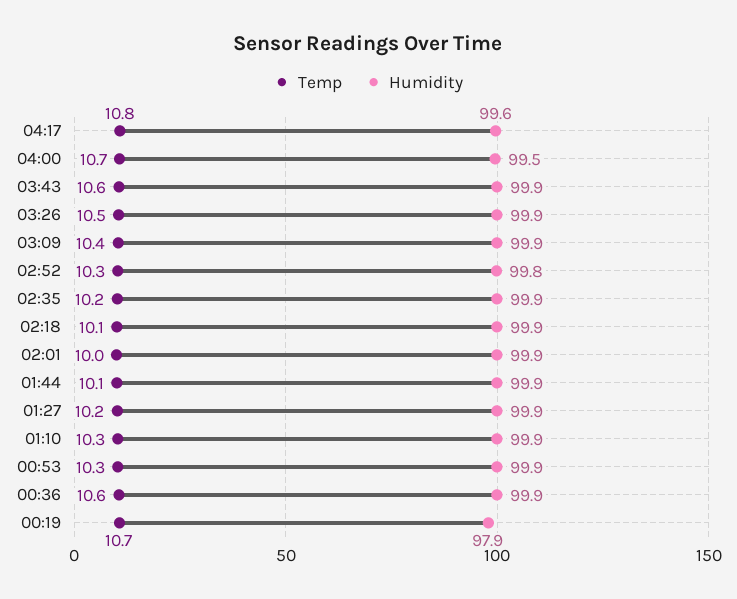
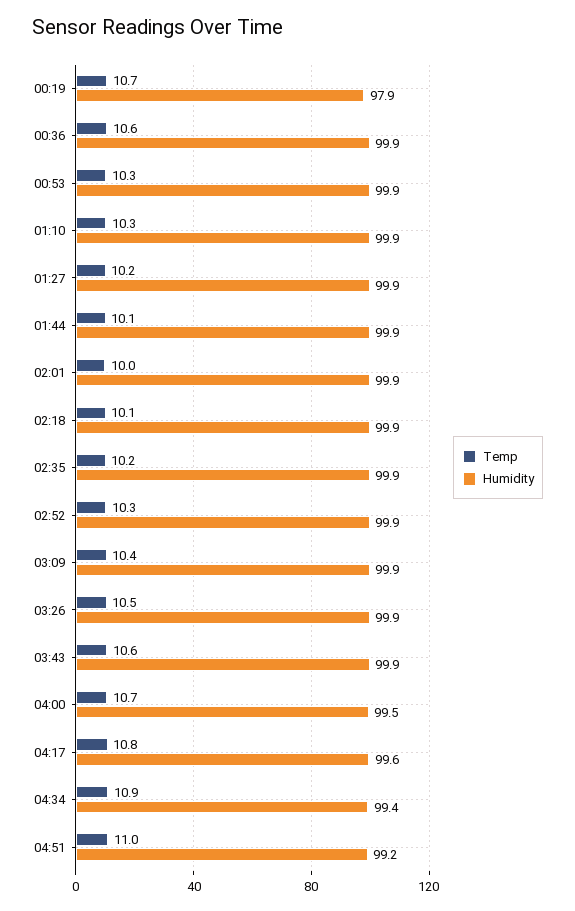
Humidity, 02:52: 99.8 -> 99.9
Temp, 04:34: none -> 10.9
Humidity, 04:34: none -> 99.4
Temp, 04:51: none -> 11
Humidity, 04:51: none -> 99.2

